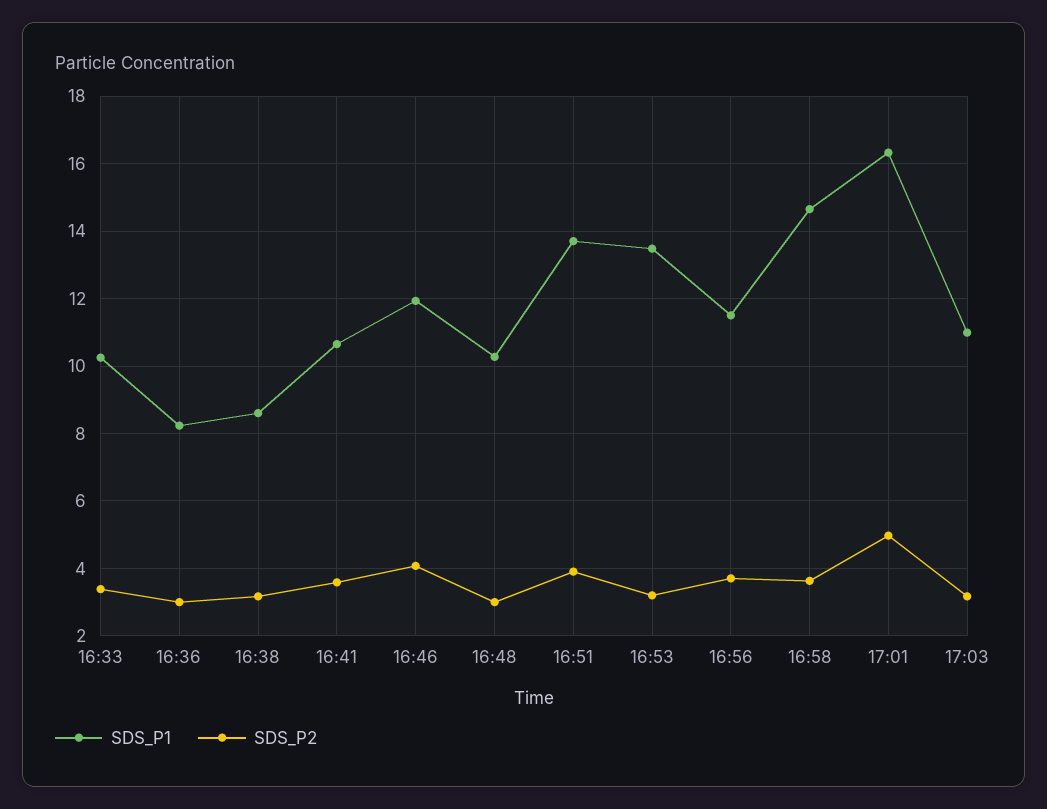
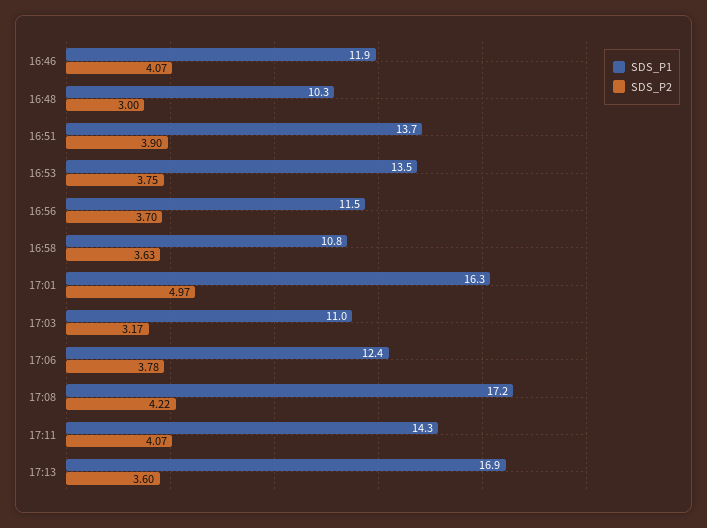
SDS_P1, 16:33: 10.2 -> none
SDS_P2, 16:33: 3.4 -> none
SDS_P1, 16:36: 8.2 -> none
SDS_P2, 16:36: 3 -> none
SDS_P1, 16:38: 8.6 -> none
SDS_P2, 16:38: 3.2 -> none
SDS_P1, 16:41: 10.6 -> none
SDS_P2, 16:41: 3.6 -> none
SDS_P2, 16:53: 3.2 -> 3.75
SDS_P1, 16:58: 14.6 -> 10.8
SDS_P1, 17:06: none -> 12.4
SDS_P2, 17:06: none -> 3.78
SDS_P1, 17:08: none -> 17.2
SDS_P2, 17:08: none -> 4.22
SDS_P1, 17:11: none -> 14.3
SDS_P2, 17:11: none -> 4.07
SDS_P1, 17:13: none -> 16.9
SDS_P2, 17:13: none -> 3.6

